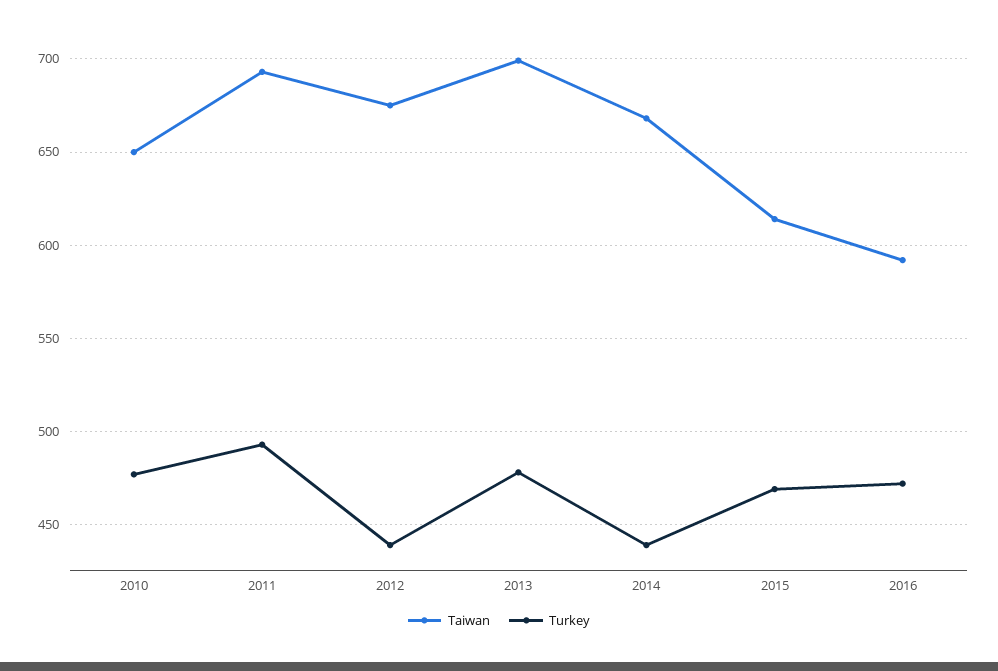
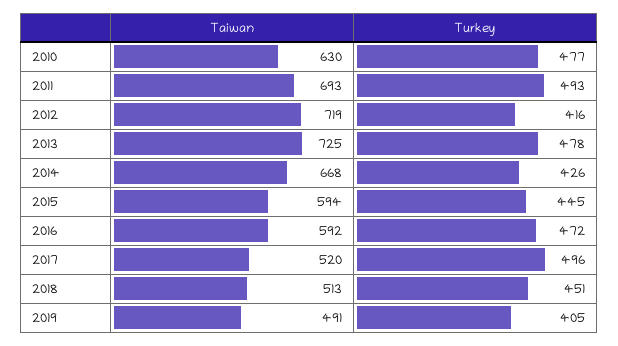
Taiwan, 2010: 650 -> 630
Taiwan, 2012: 675 -> 719
Turkey, 2012: 440 -> 416
Taiwan, 2013: 700 -> 725
Turkey, 2014: 440 -> 426
Taiwan, 2015: 615 -> 594
Turkey, 2015: 470 -> 445
Taiwan, 2017: none -> 520
Turkey, 2017: none -> 496
Taiwan, 2018: none -> 513
Turkey, 2018: none -> 451
Taiwan, 2019: none -> 491
Turkey, 2019: none -> 405

